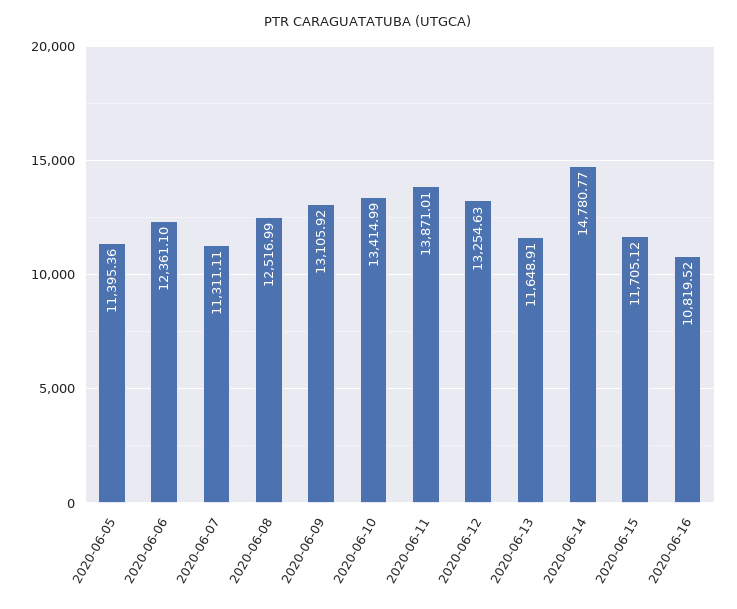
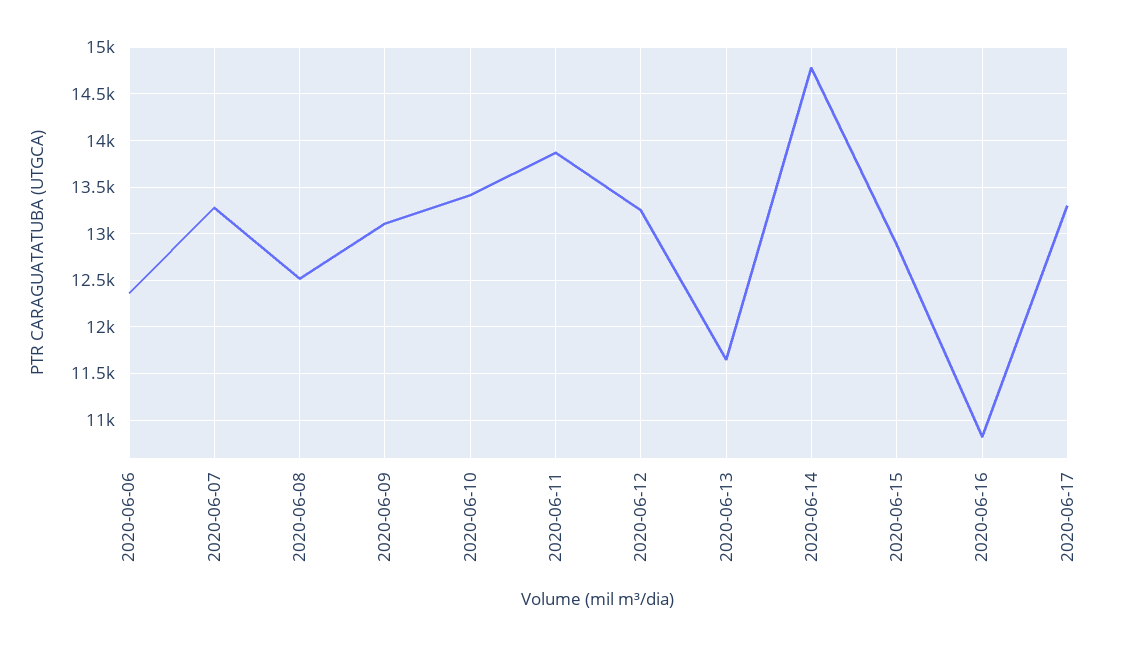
2020-06-05: 11395.36 -> none
2020-06-07: 11311.11 -> 13300
2020-06-15: 11705.12 -> 12900
2020-06-17: none -> 13300

